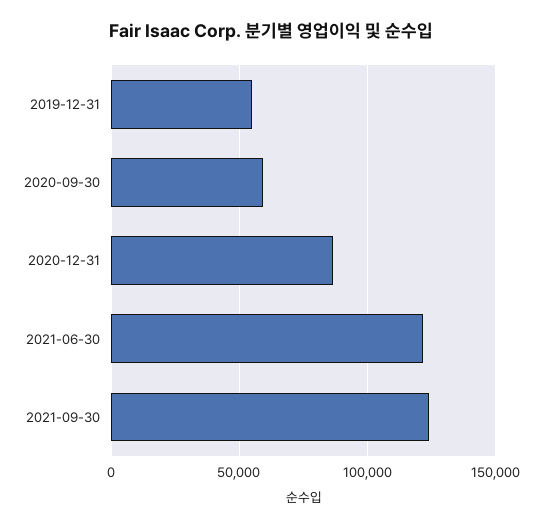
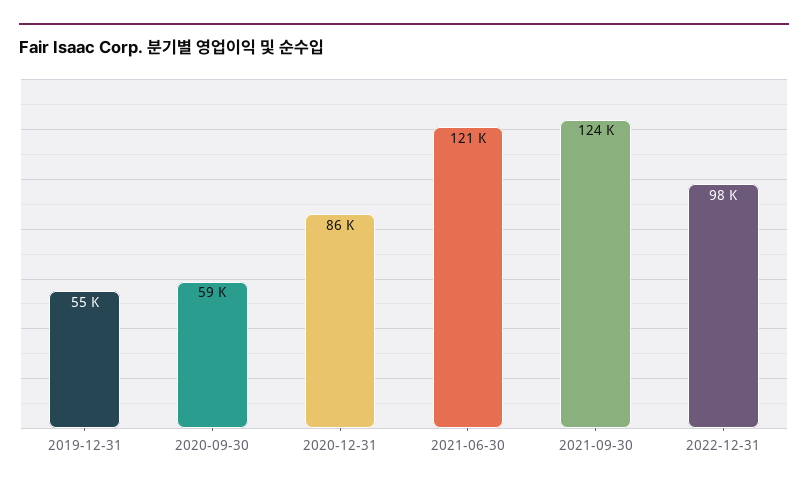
2022-12-31: none -> 98000

